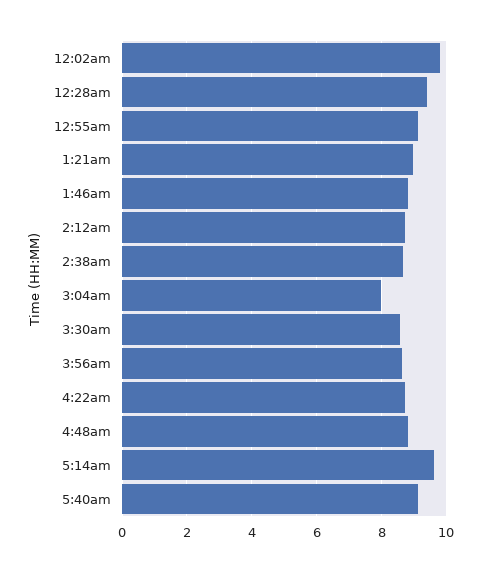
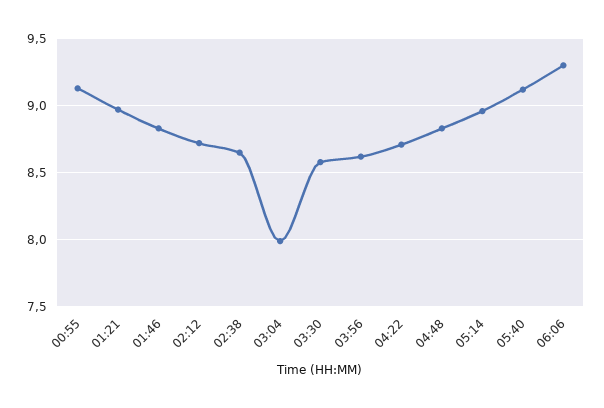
12:02am: 9.8 -> none
12:28am: 9.4 -> none
5:14am: 9.6 -> 8.95
06:06: none -> 9.3

